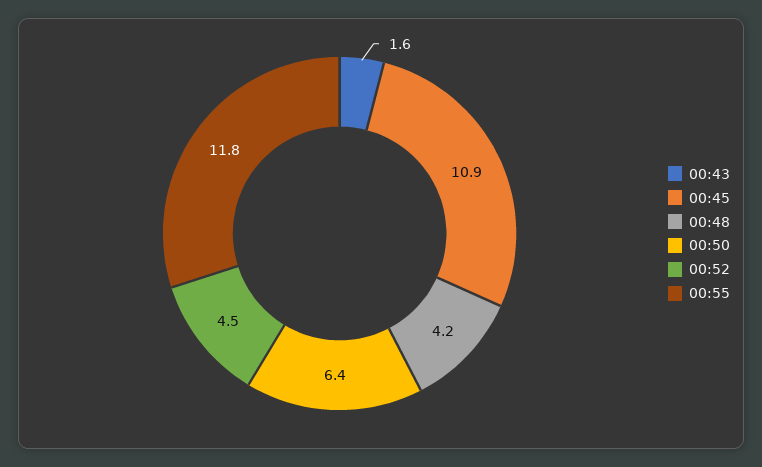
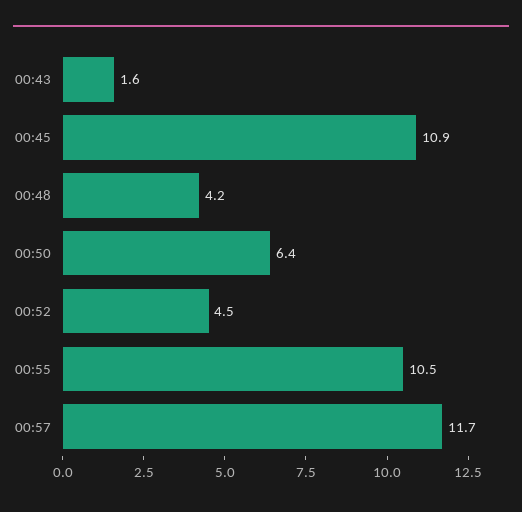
00:55: 11.8 -> 10.5
00:57: none -> 11.7

